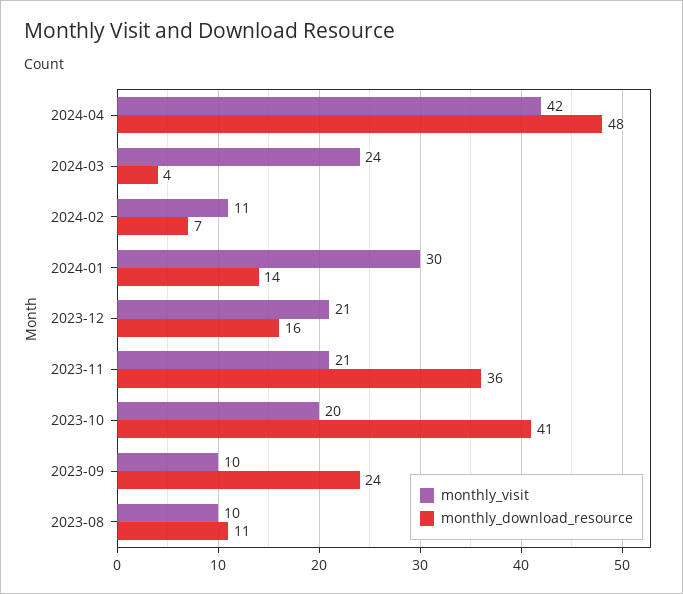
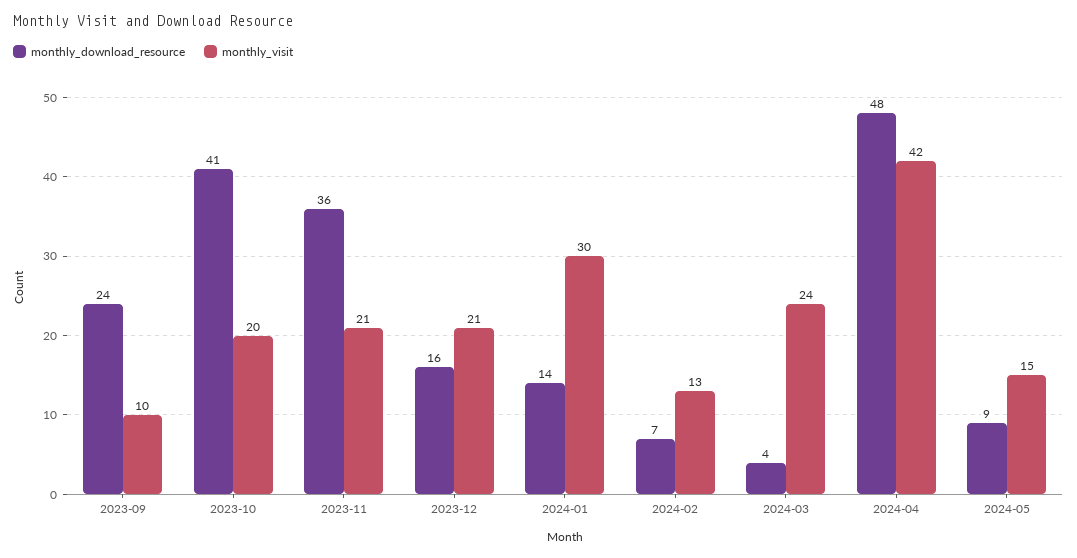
monthly_visit, 2024-02: 11 -> 13
monthly_visit, 2023-08: 10 -> none
monthly_download_resource, 2023-08: 11 -> none
monthly_download_resource, 2024-05: none -> 9
monthly_visit, 2024-05: none -> 15

